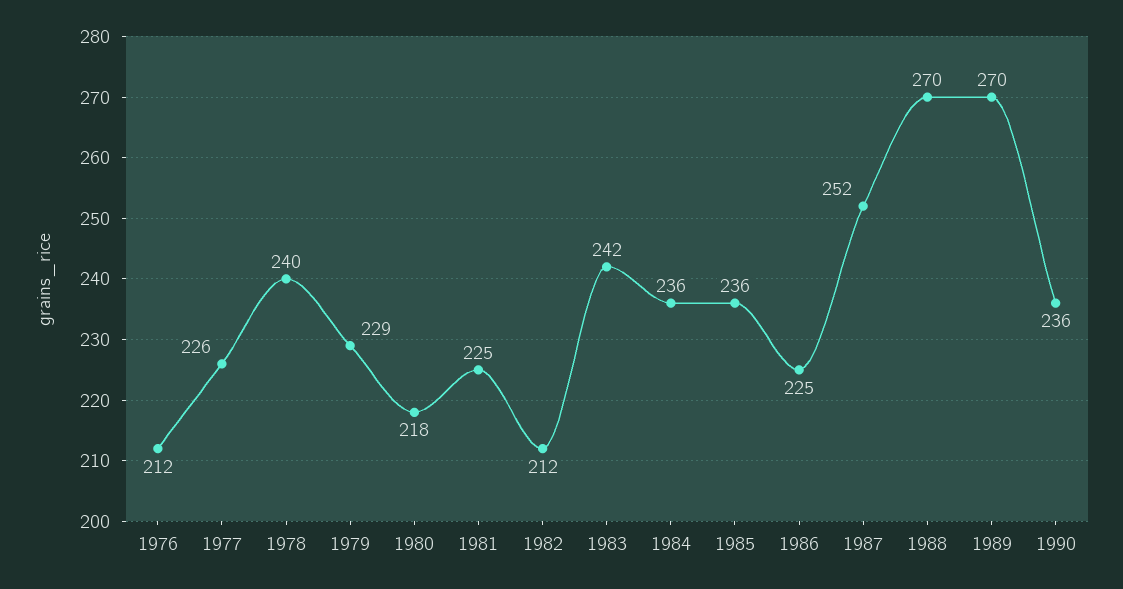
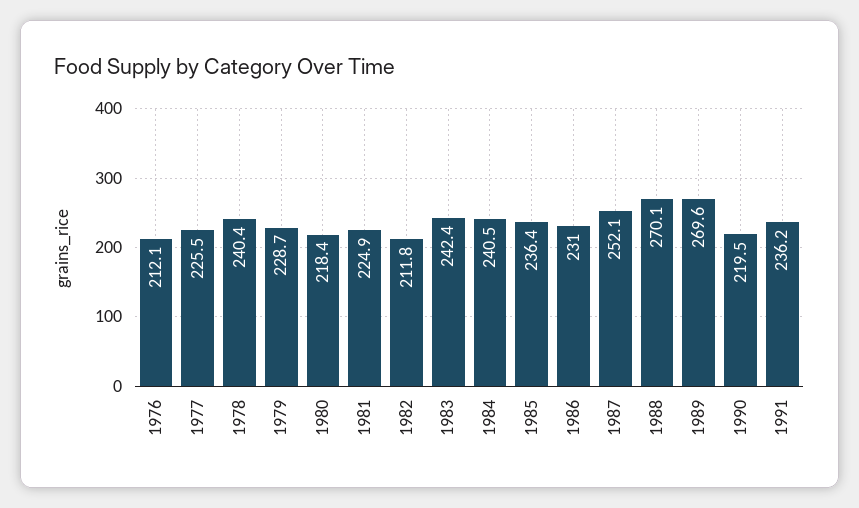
1984: 236 -> 240.5
1986: 225 -> 231
1990: 236 -> 219.5
1991: none -> 236.2

